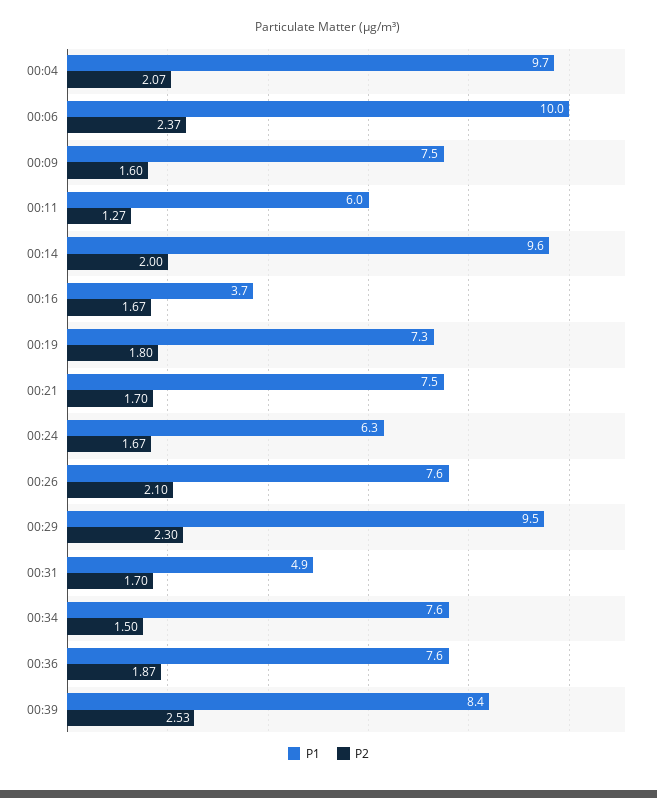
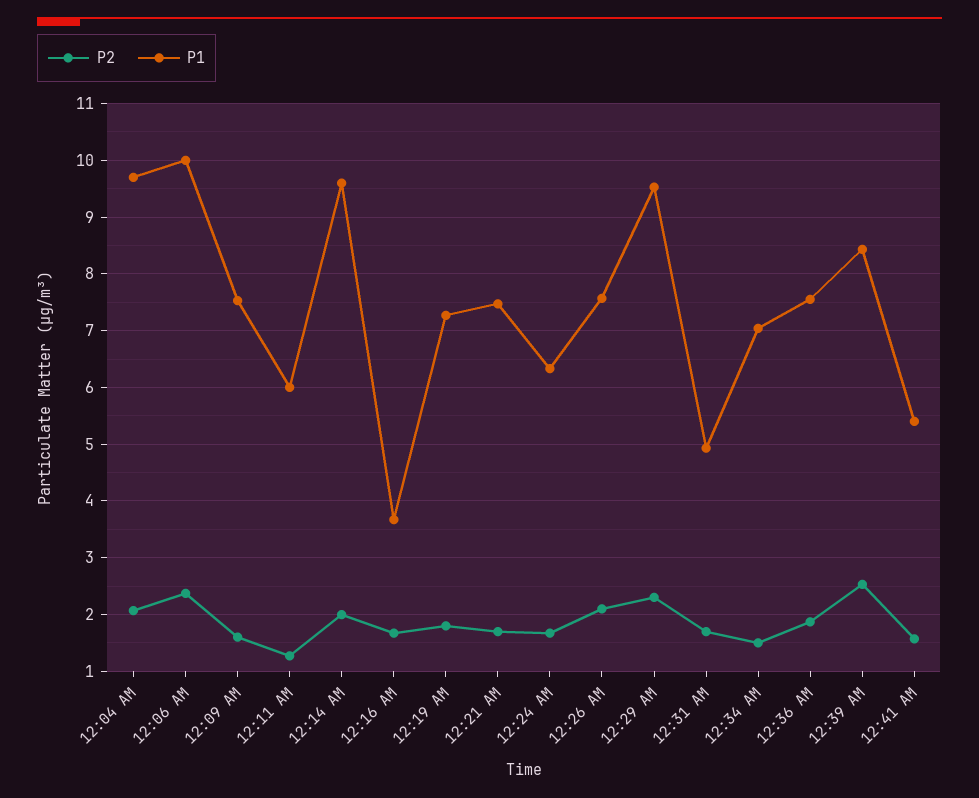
P1, 00:34: 7.6 -> 7
P2, 12:41 AM: none -> 1.6
P1, 12:41 AM: none -> 5.4

